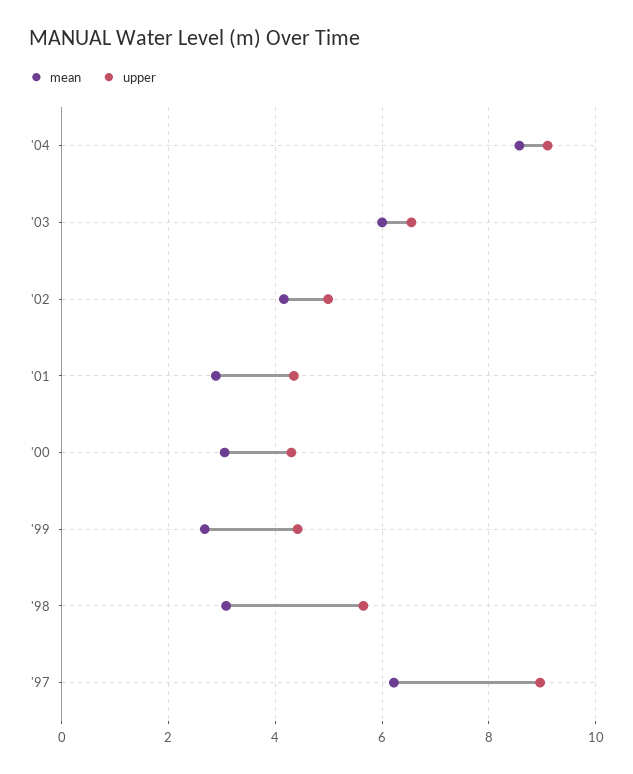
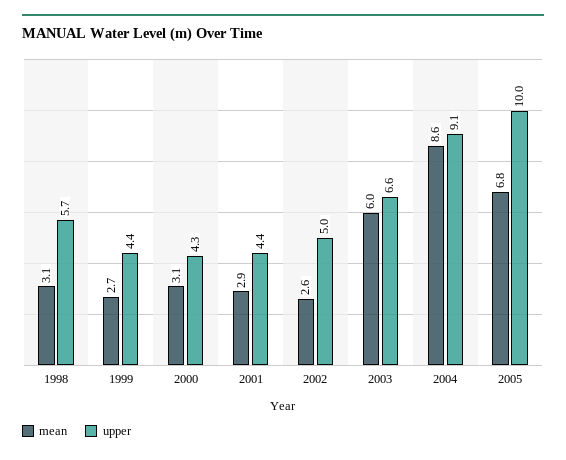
mean, '02: 4.2 -> 2.6
mean, '97: 6.2 -> none
upper, '97: 9 -> none
mean, 2005: none -> 6.8
upper, 2005: none -> 10

